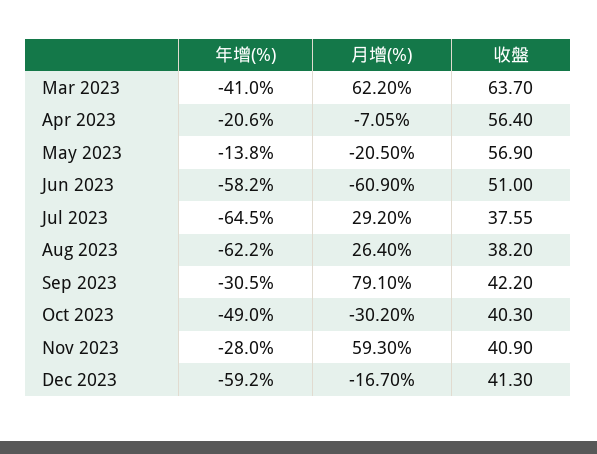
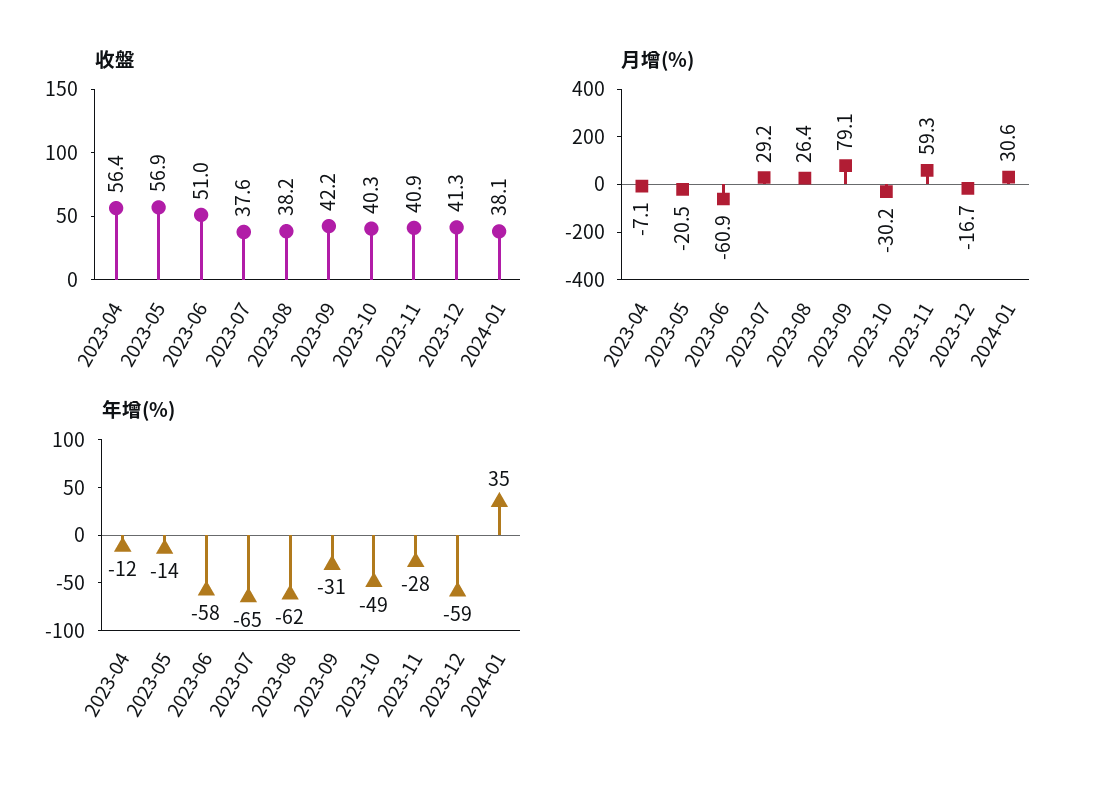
年增(%), Mar 2023: -41 -> none
月增(%), Mar 2023: 62.2 -> none
收盤, Mar 2023: 63.7 -> none
年增(%), Apr 2023: -20.6 -> -12
收盤, 2024-01: none -> 38.1
月增(%), 2024-01: none -> 30.6
年增(%), 2024-01: none -> 35

